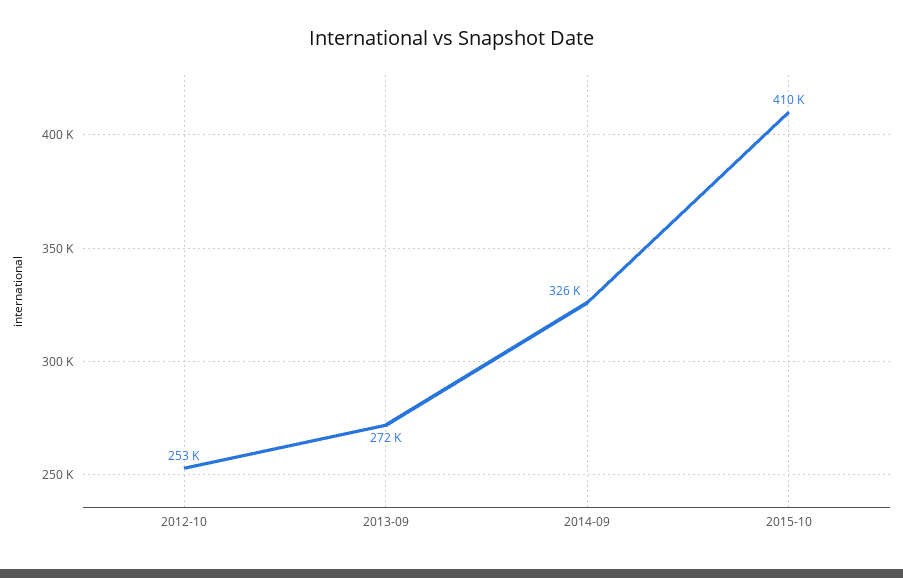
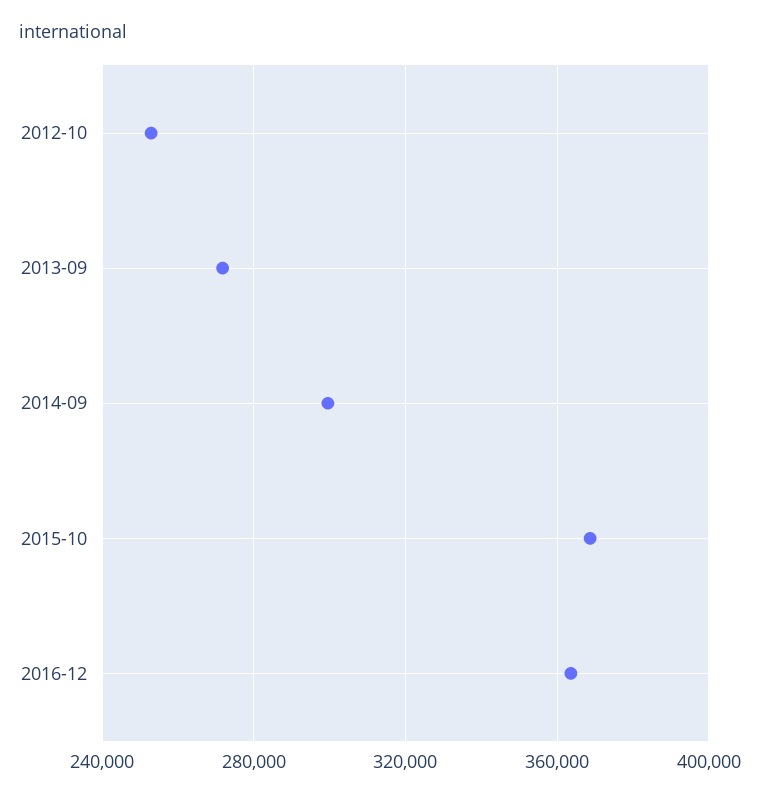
2014-09: 326000 -> 300000
2015-10: 410000 -> 370000
2016-12: none -> 365000

